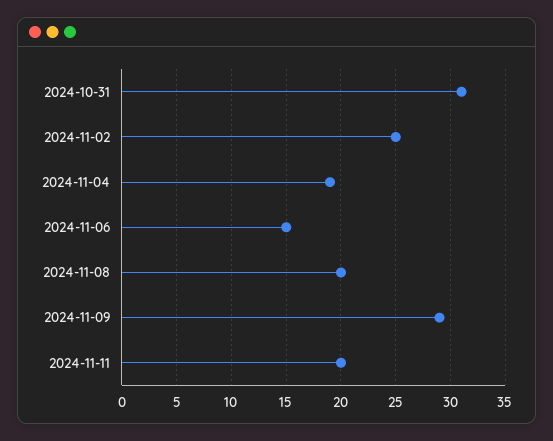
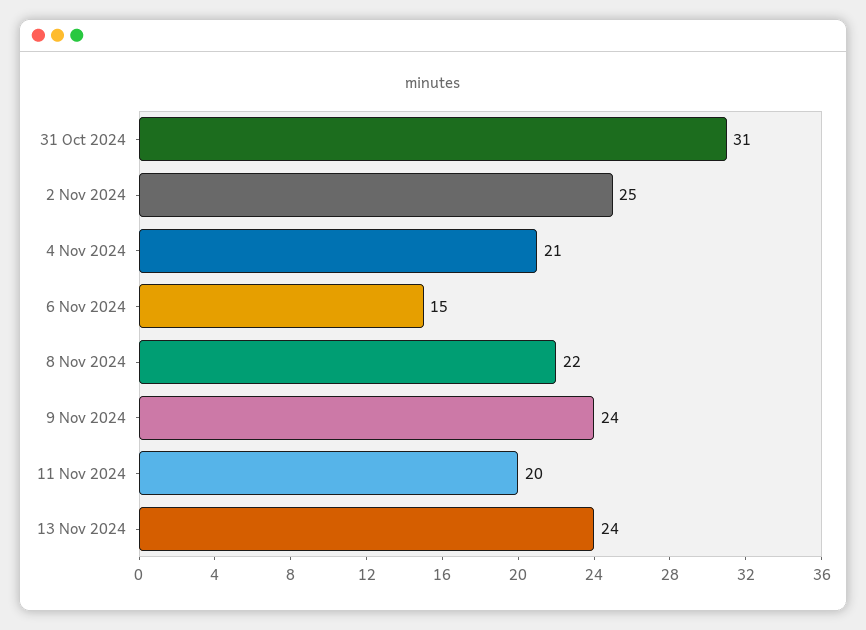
2024-11-04: 19 -> 21
2024-11-08: 20 -> 22
2024-11-09: 29 -> 24
13 Nov 2024: none -> 24

